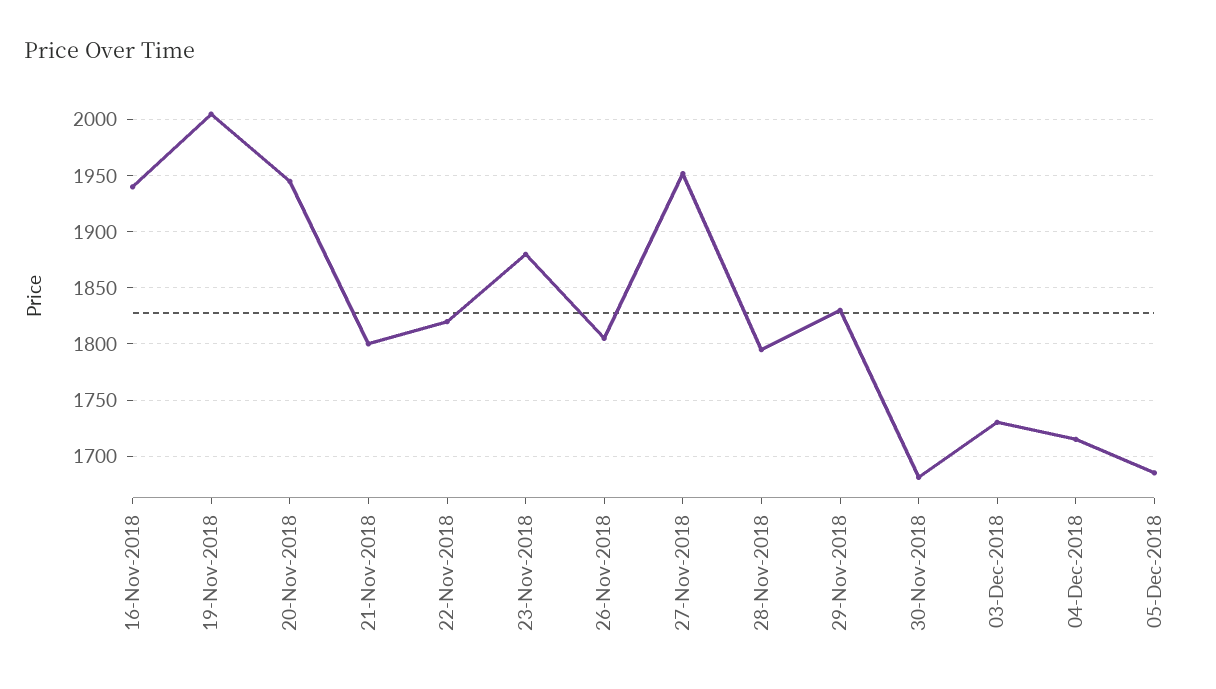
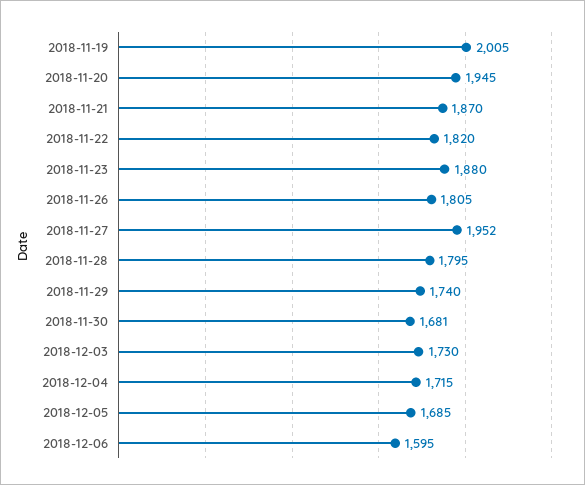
16-Nov-2018: 1940 -> none
21-Nov-2018: 1800 -> 1870
29-Nov-2018: 1830 -> 1740
2018-12-06: none -> 1595

